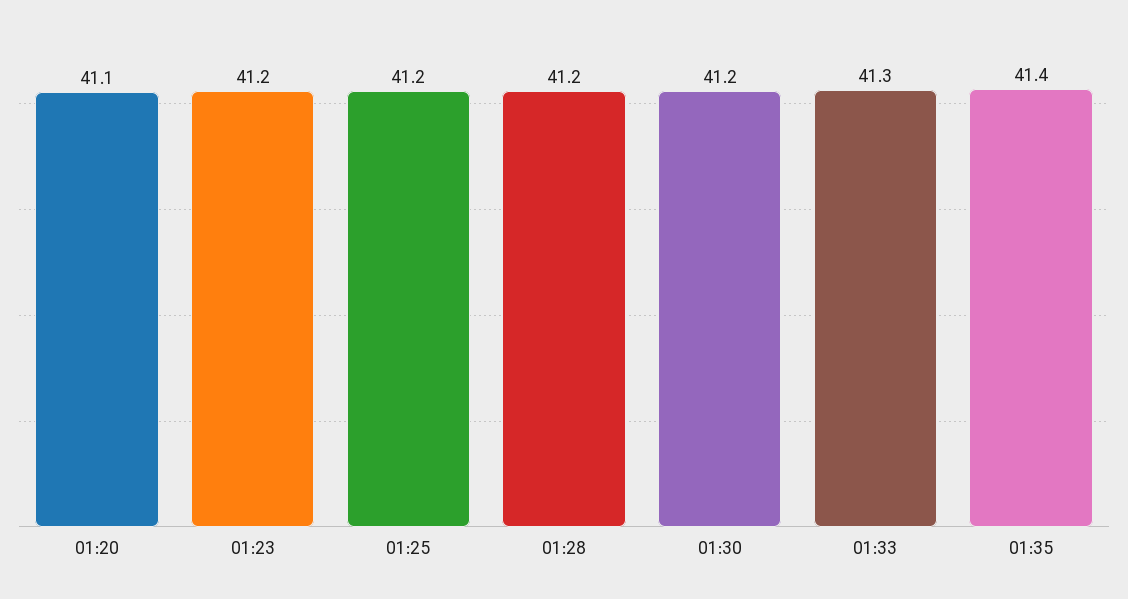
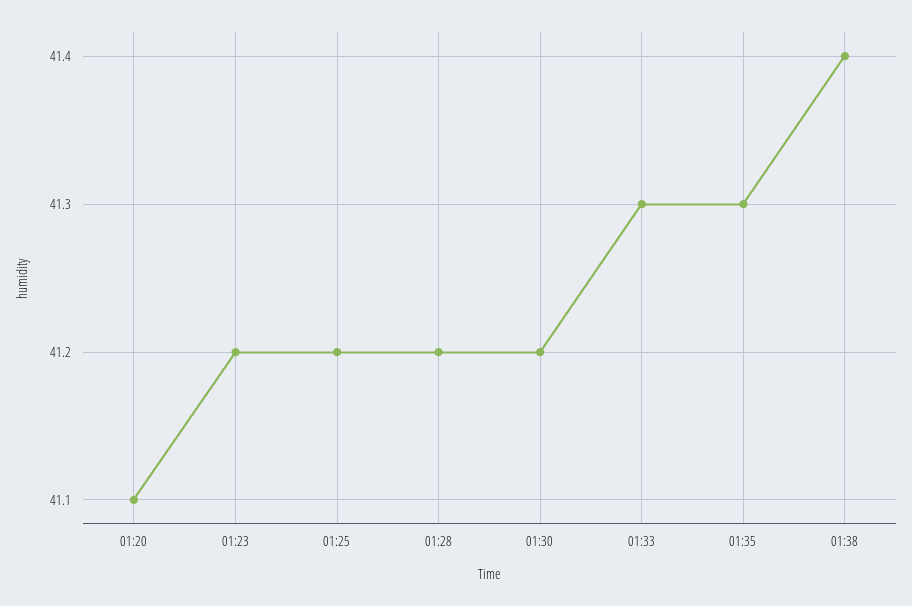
01:35: 41.4 -> 41.3
01:38: none -> 41.4

